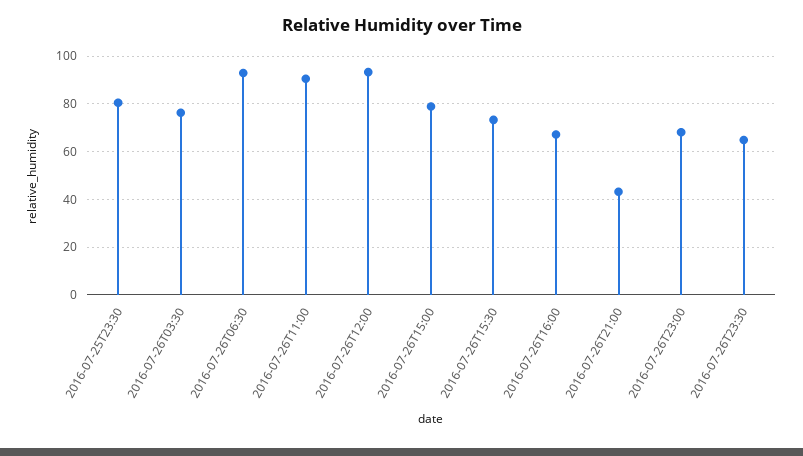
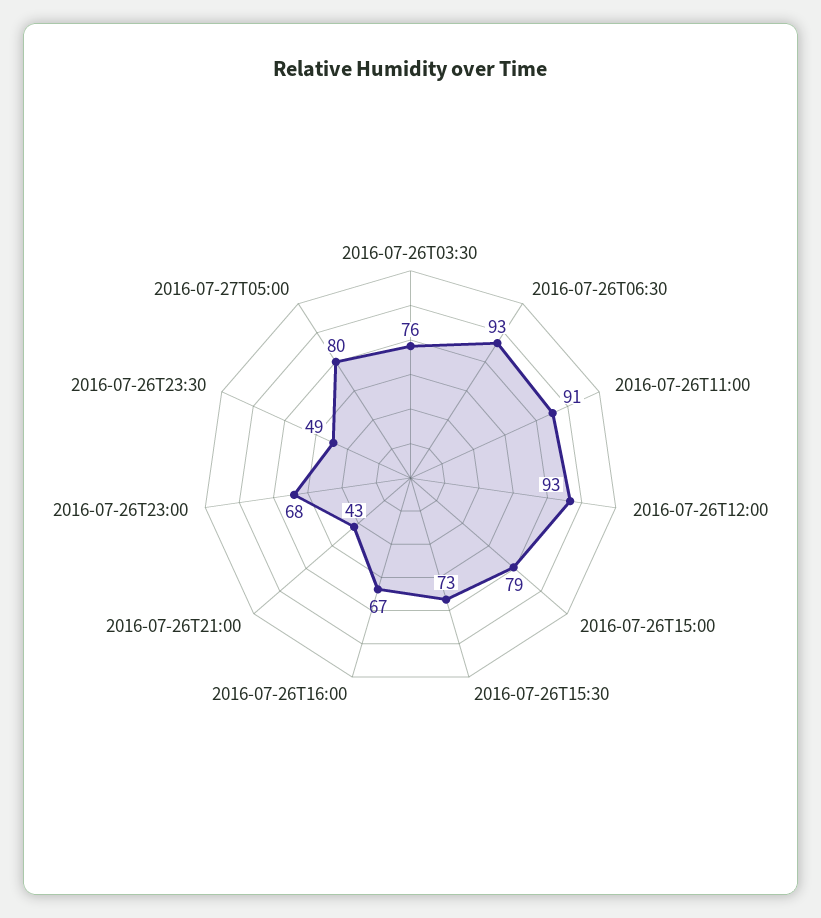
2016-07-25T23:30: 80 -> none
2016-07-26T23:30: 65 -> 49
2016-07-27T05:00: none -> 80

